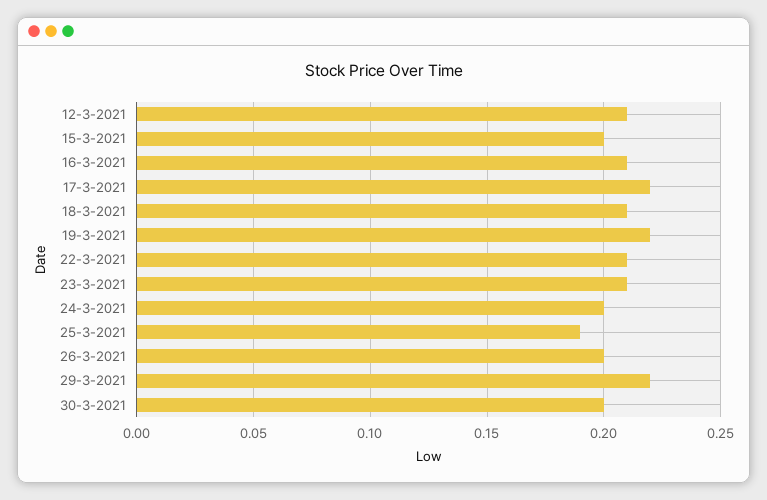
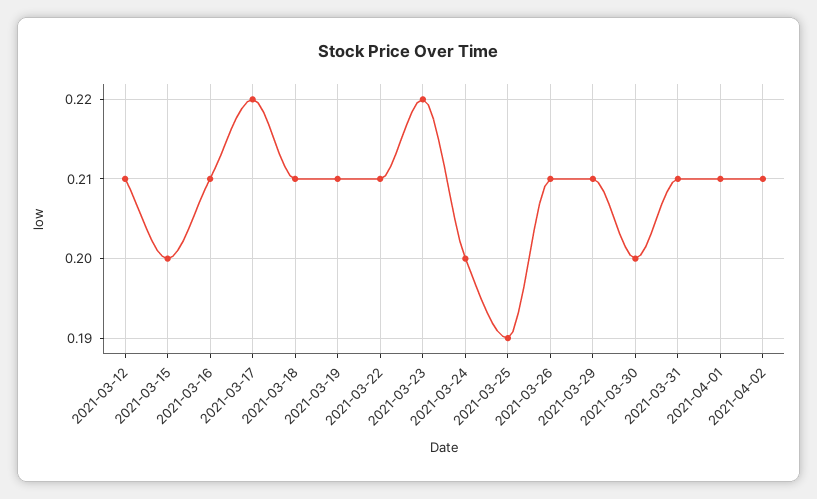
19-3-2021: 0.22 -> 0.21
23-3-2021: 0.21 -> 0.22
26-3-2021: 0.2 -> 0.21
29-3-2021: 0.22 -> 0.21
2021-03-31: none -> 0.21
2021-04-01: none -> 0.21
2021-04-02: none -> 0.21

